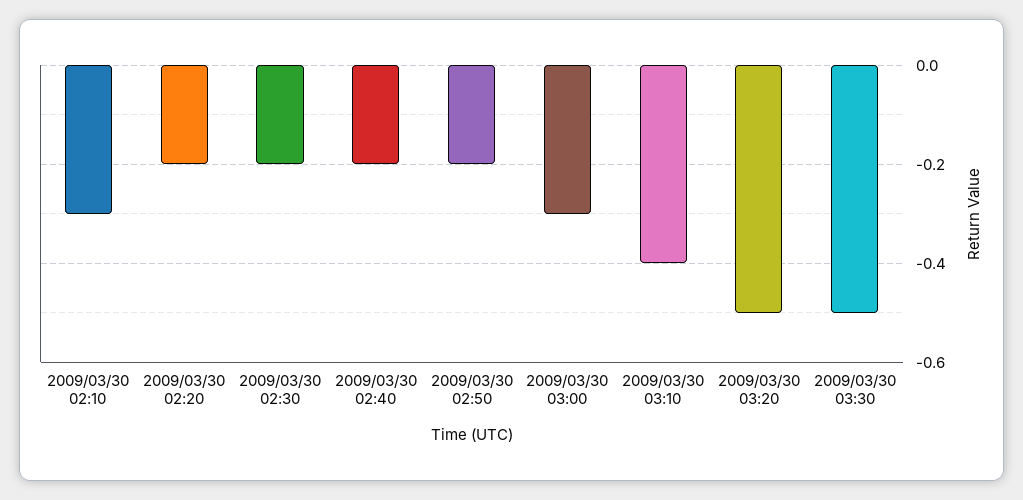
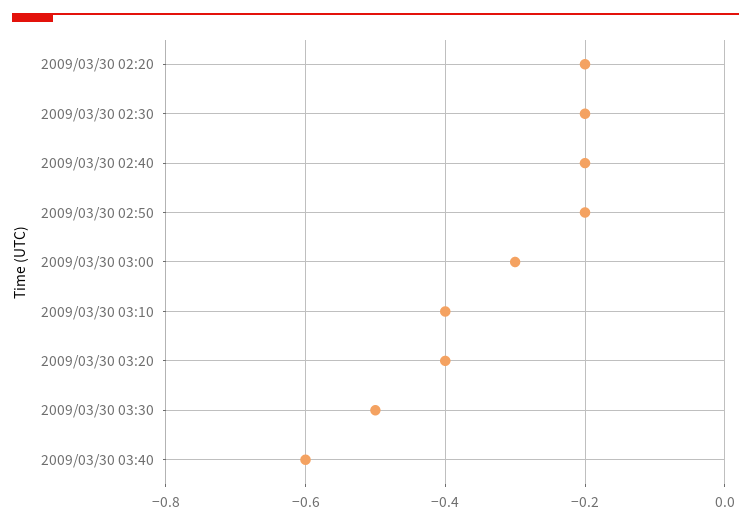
2009/03/30 02:10: -0.3 -> none
2009/03/30 03:20: -0.5 -> -0.4
2009/03/30 03:40: none -> -0.6

